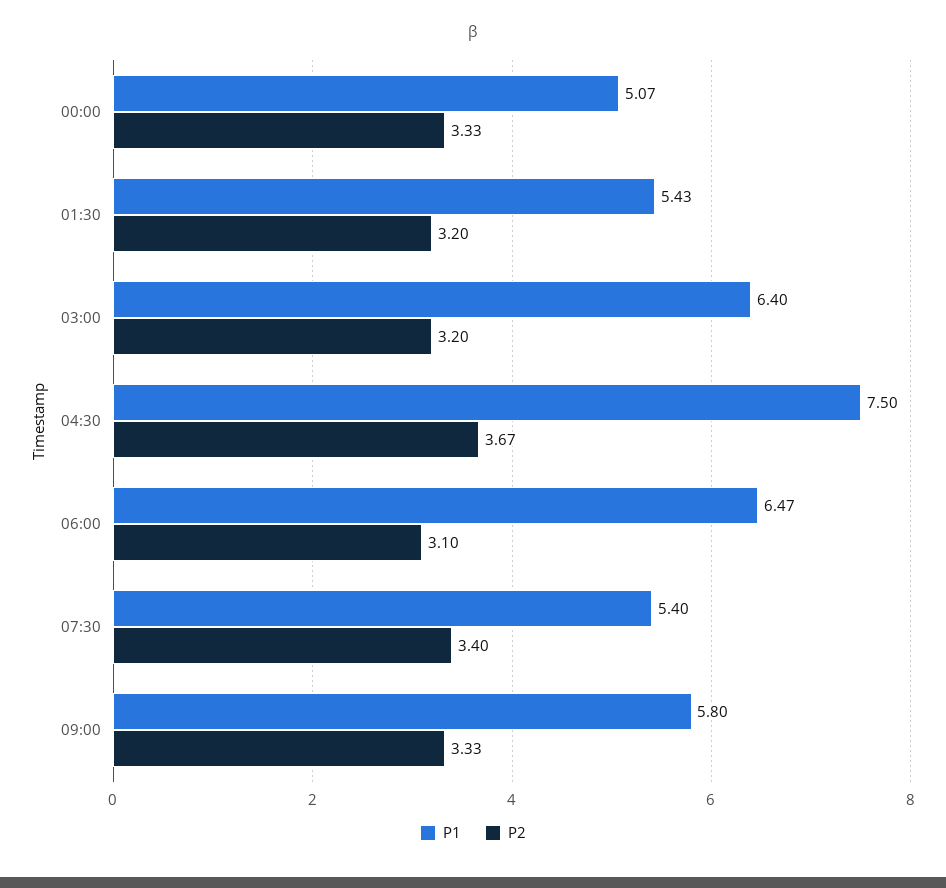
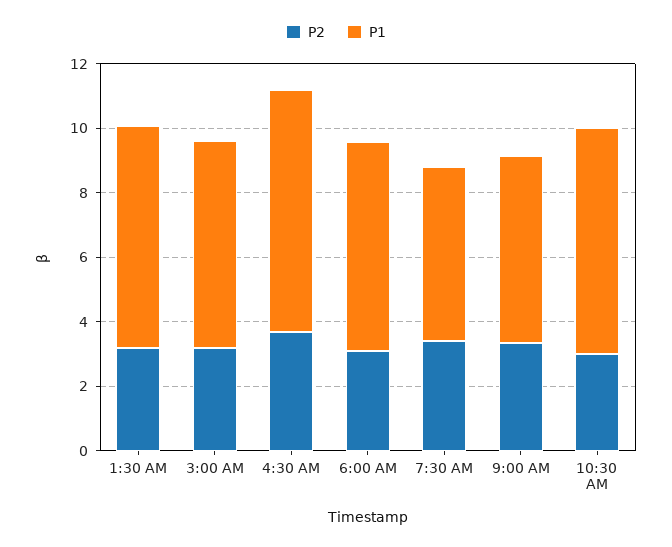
P1, 00:00: 5.07 -> none
P2, 00:00: 3.33 -> none
P1, 01:30: 5.43 -> 7
P2, 10:30 AM: none -> 3
P1, 10:30 AM: none -> 7

